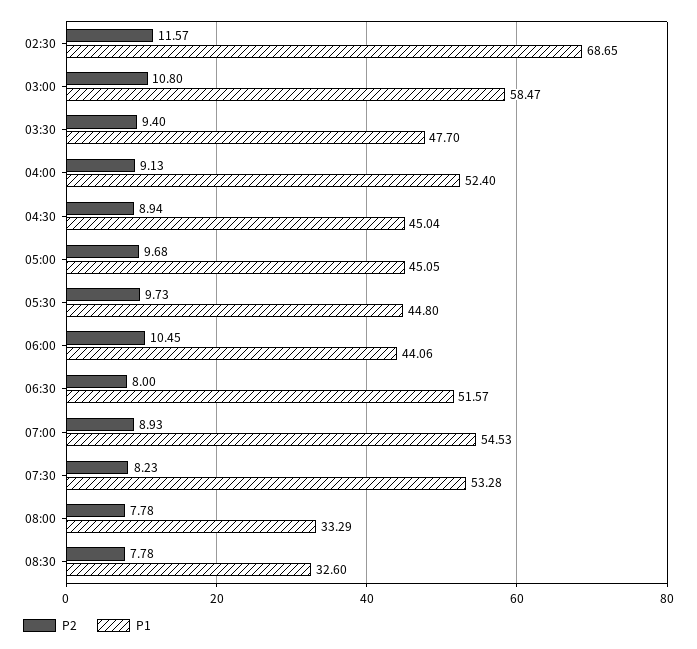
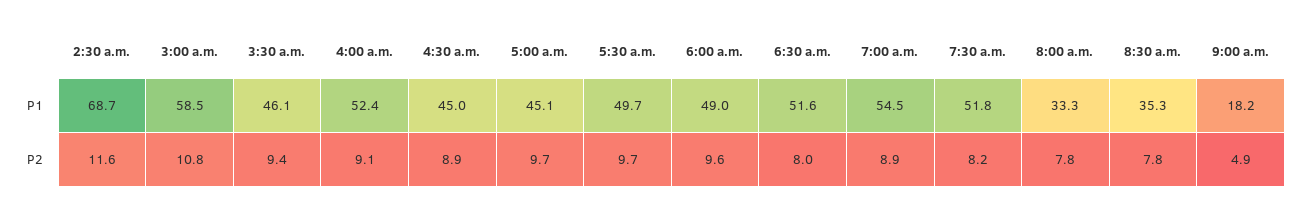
P1, 03:30: 47.7 -> 46.1
P1, 05:30: 44.8 -> 49.7
P2, 06:00: 10.45 -> 9.6
P1, 06:00: 44.06 -> 49
P1, 07:30: 53.28 -> 51.8
P1, 08:30: 32.6 -> 35.3
P1, 9:00 a.m.: none -> 18.2
P2, 9:00 a.m.: none -> 4.9

